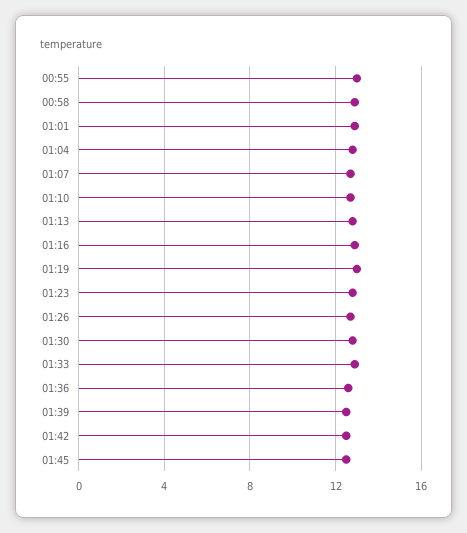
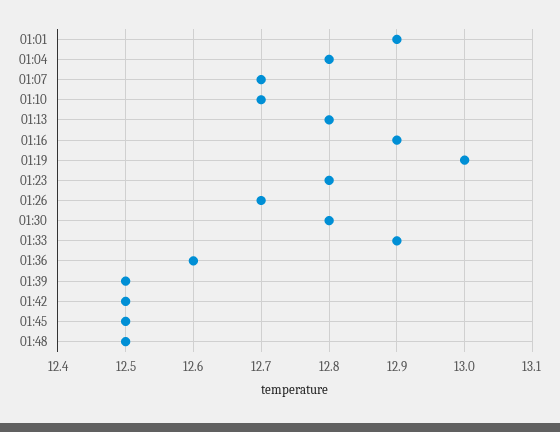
00:55: 13 -> none
00:58: 13 -> none
01:48: none -> 12.5

